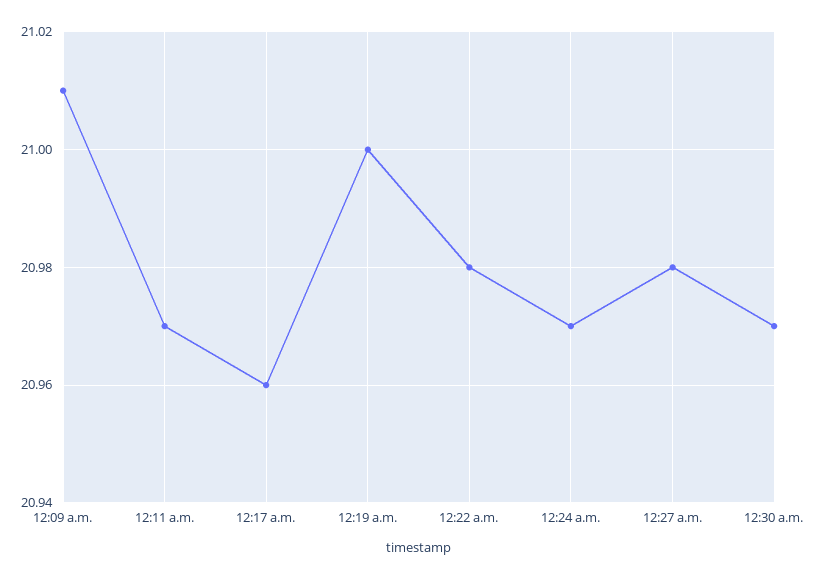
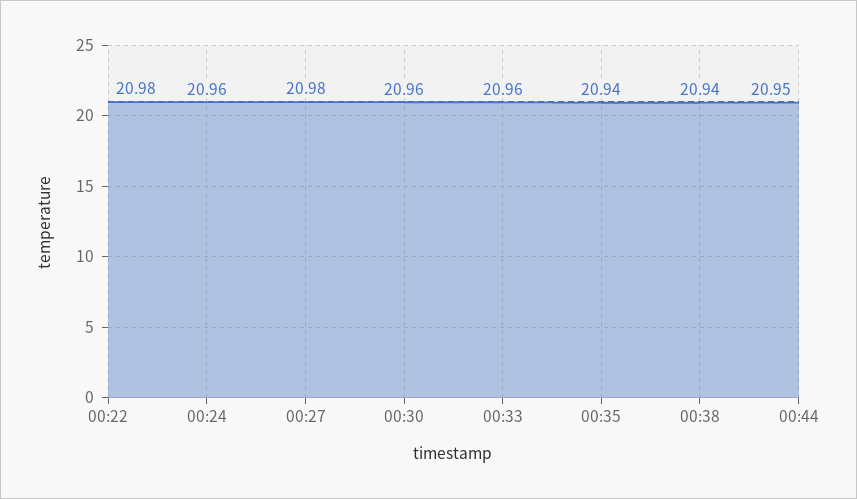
12:09 a.m.: 21.01 -> none
12:11 a.m.: 20.97 -> none
12:17 a.m.: 20.96 -> none
12:19 a.m.: 21 -> none
12:24 a.m.: 20.97 -> 20.96
12:30 a.m.: 20.97 -> 20.96
00:33: none -> 20.96
00:35: none -> 20.94
00:38: none -> 20.94
00:44: none -> 20.95

